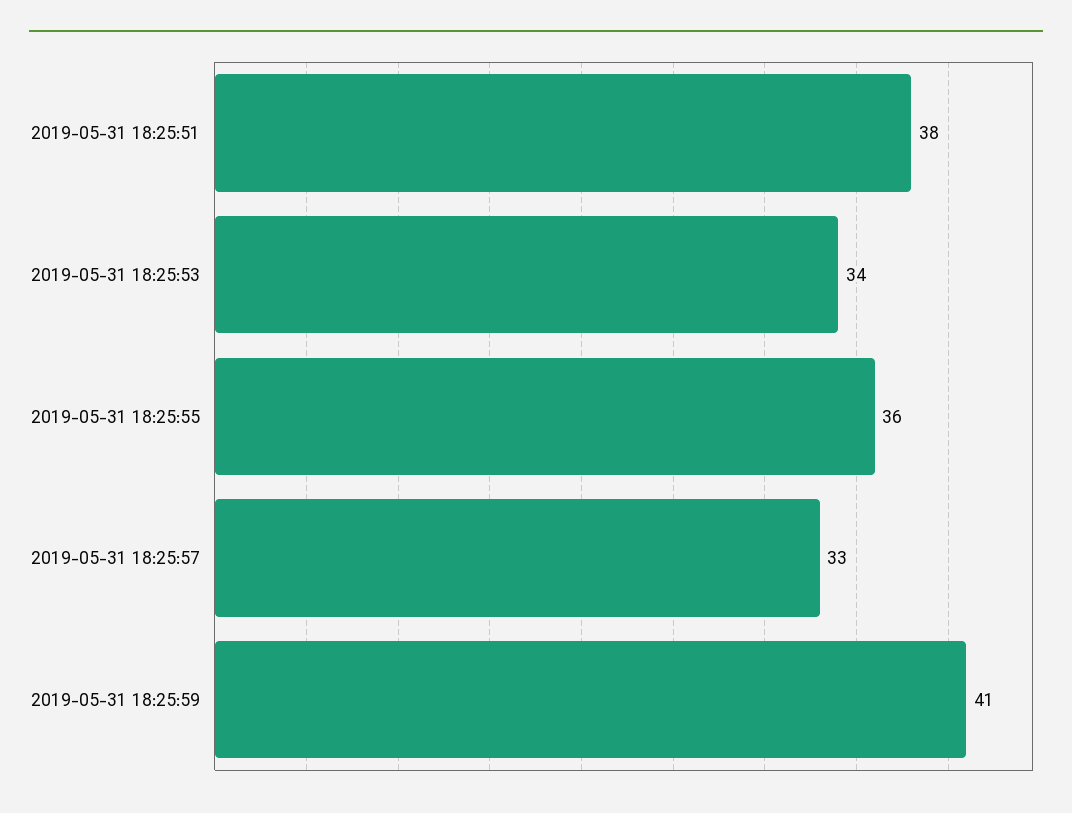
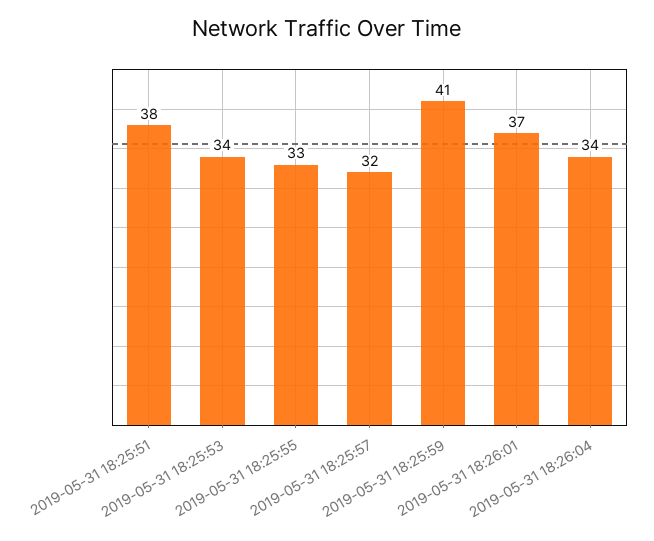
2019-05-31 18:25:55: 36 -> 33
2019-05-31 18:25:57: 33 -> 32
2019-05-31 18:26:01: none -> 37
2019-05-31 18:26:04: none -> 34

